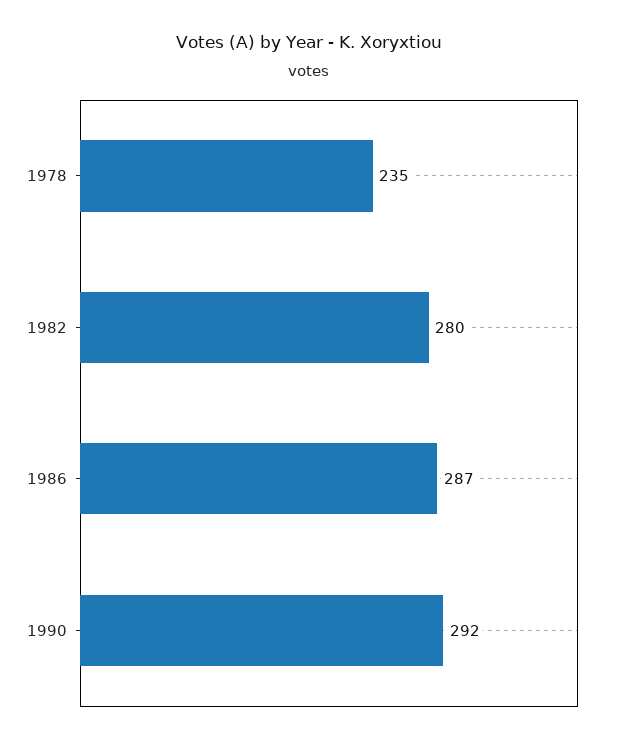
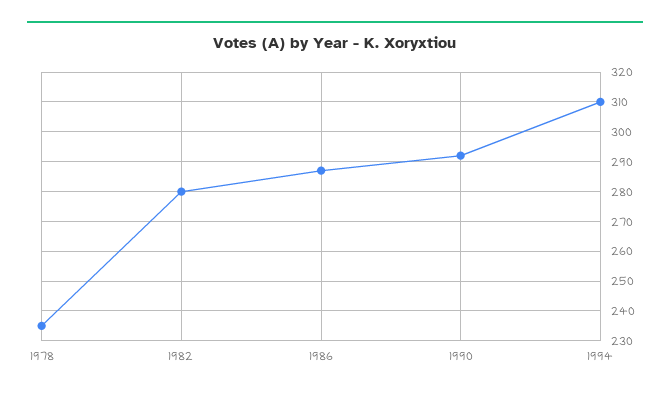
1994: none -> 310

